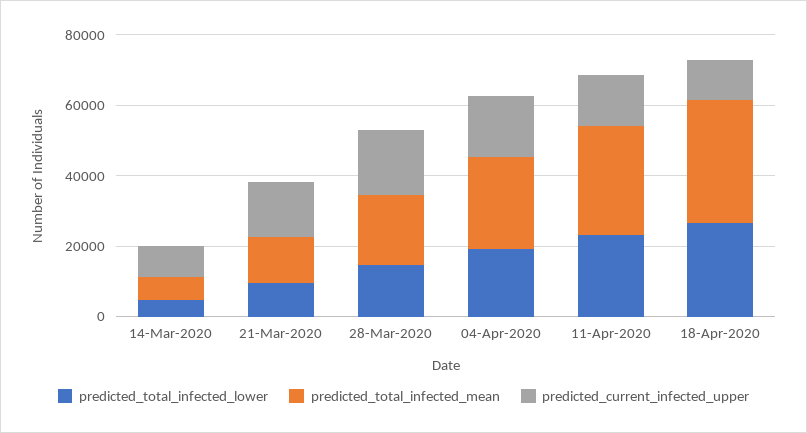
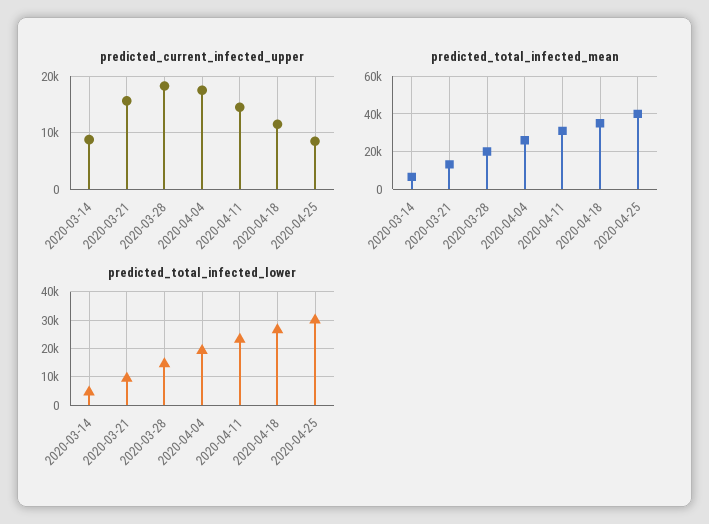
predicted_current_infected_upper, 2020-04-25: none -> 8000
predicted_total_infected_mean, 2020-04-25: none -> 40000
predicted_total_infected_lower, 2020-04-25: none -> 30000

